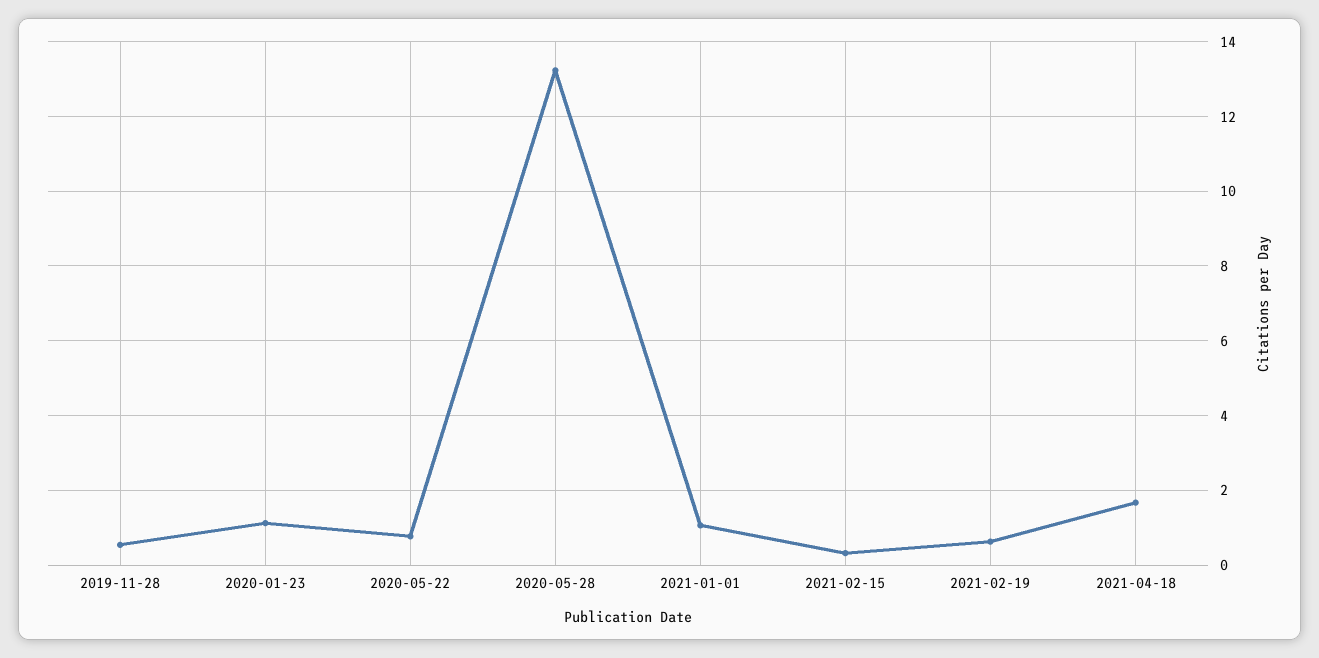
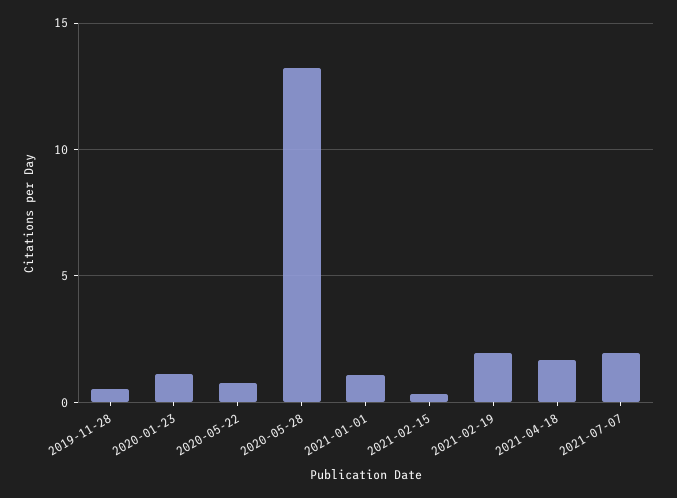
2021-02-19: 0.6 -> 2
2021-07-07: none -> 2

